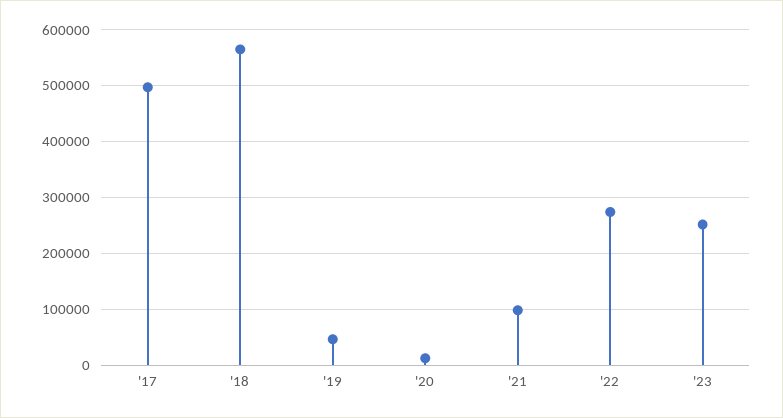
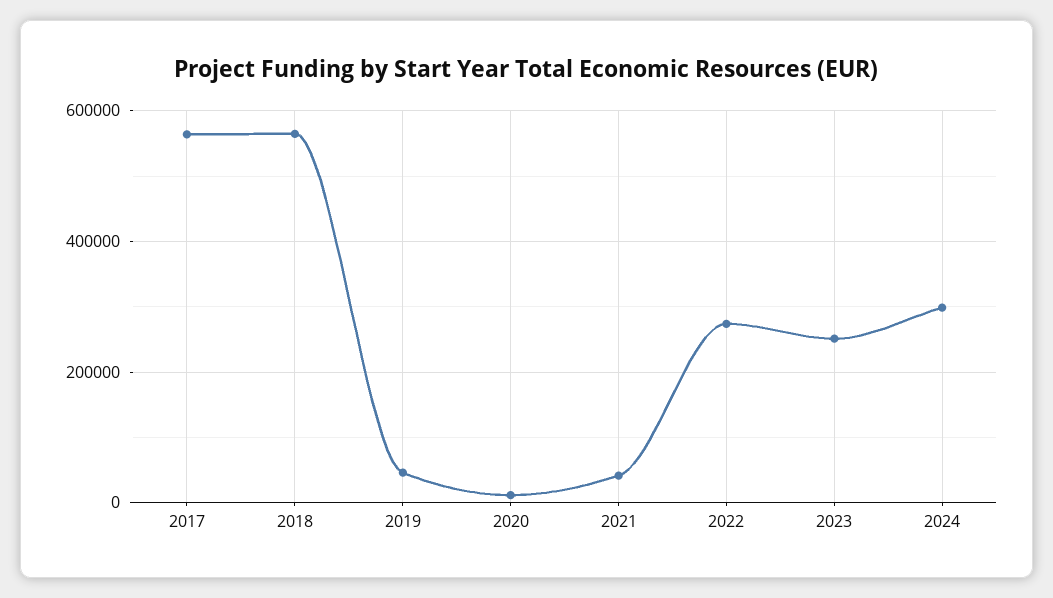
'17: 500000 -> 560000
'21: 100000 -> 40000
2024: none -> 300000

